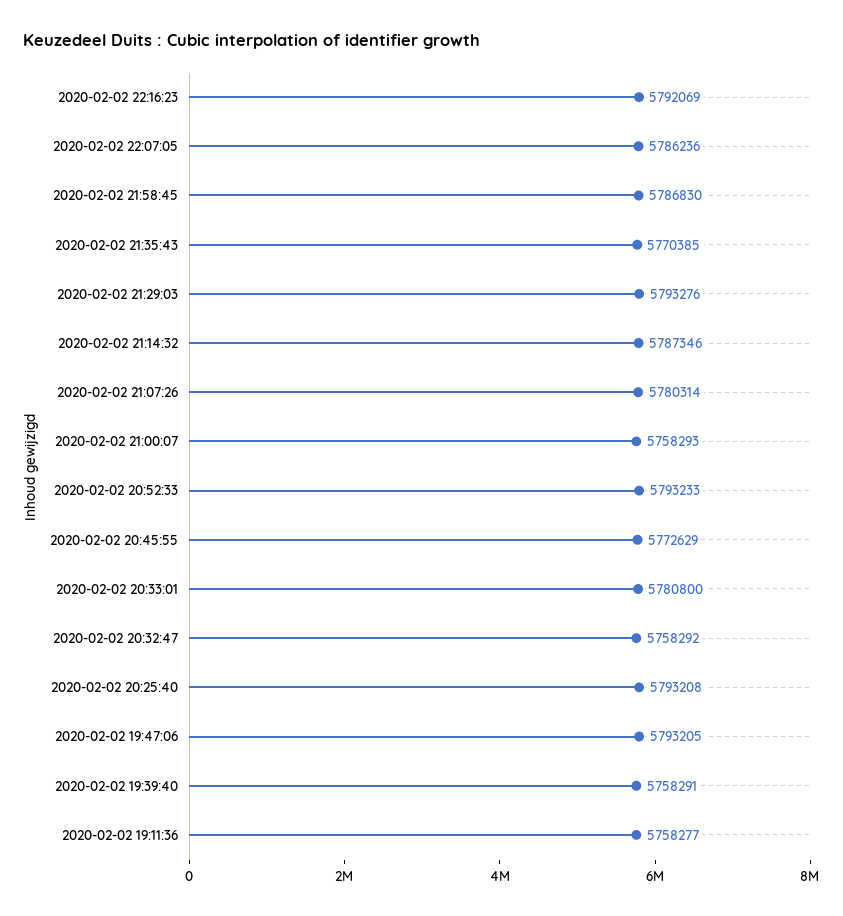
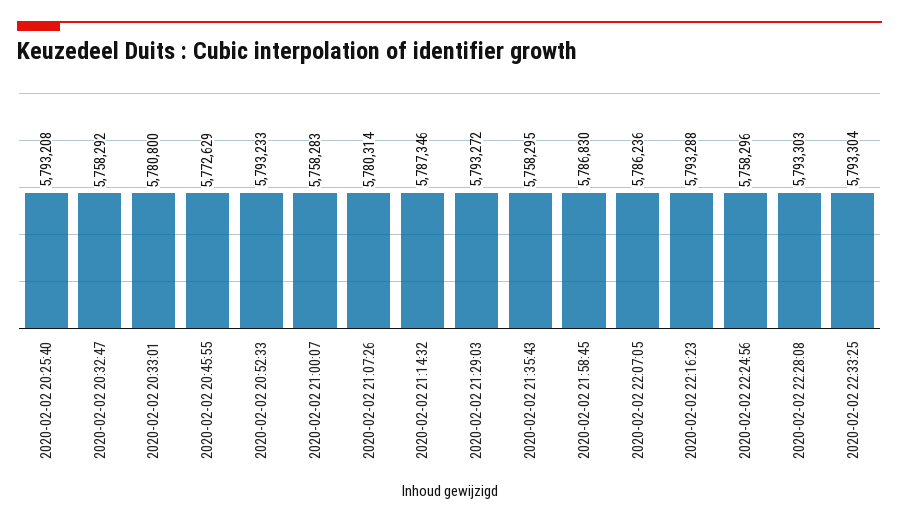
2020-02-02 22:16:23: 5792069 -> 5793288
2020-02-02 21:35:43: 5770385 -> 5758295
2020-02-02 21:29:03: 5793276 -> 5793272
2020-02-02 21:00:07: 5758293 -> 5758283
2020-02-02 19:47:06: 5793205 -> none
2020-02-02 19:39:40: 5758291 -> none
2020-02-02 19:11:36: 5758277 -> none
2020-02-02 22:24:56: none -> 5758296
2020-02-02 22:28:08: none -> 5793303
2020-02-02 22:33:25: none -> 5793304

